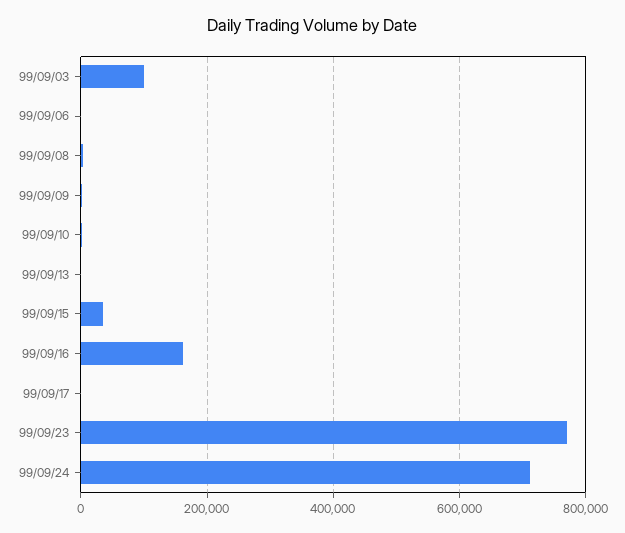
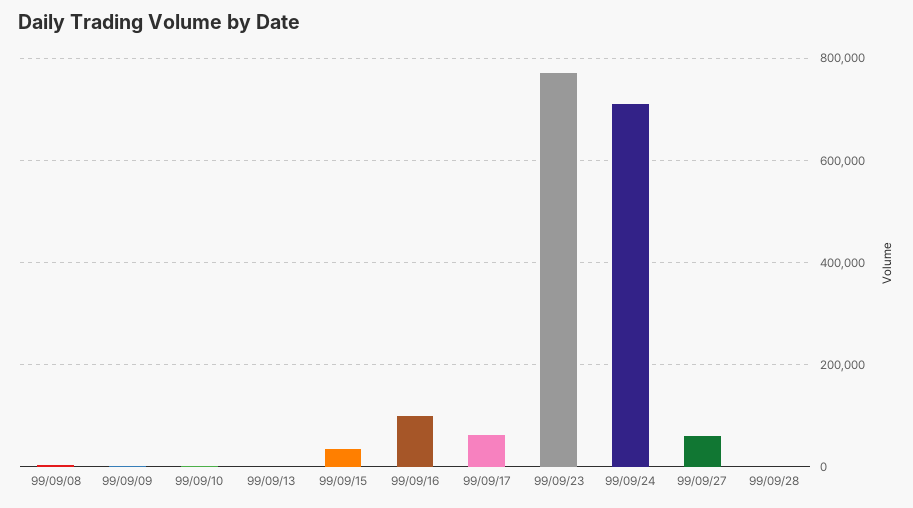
99/09/03: 100000 -> none
99/09/06: 0 -> none
99/09/16: 160000 -> 100000
99/09/17: 0 -> 60000
99/09/27: none -> 60000
99/09/28: none -> 0

